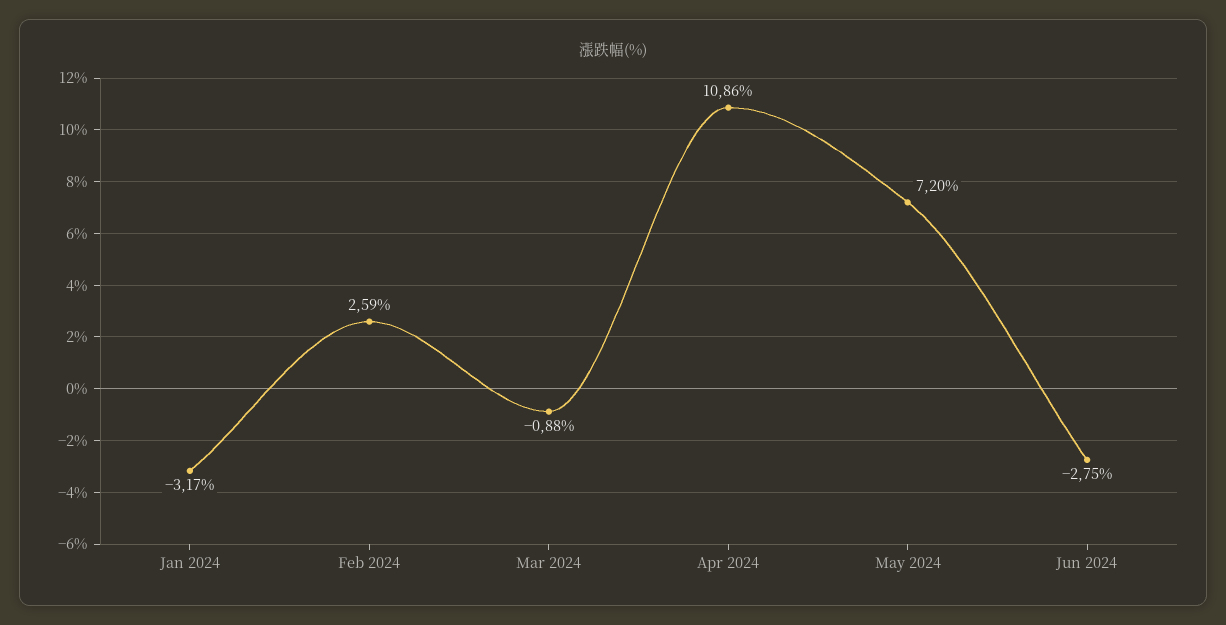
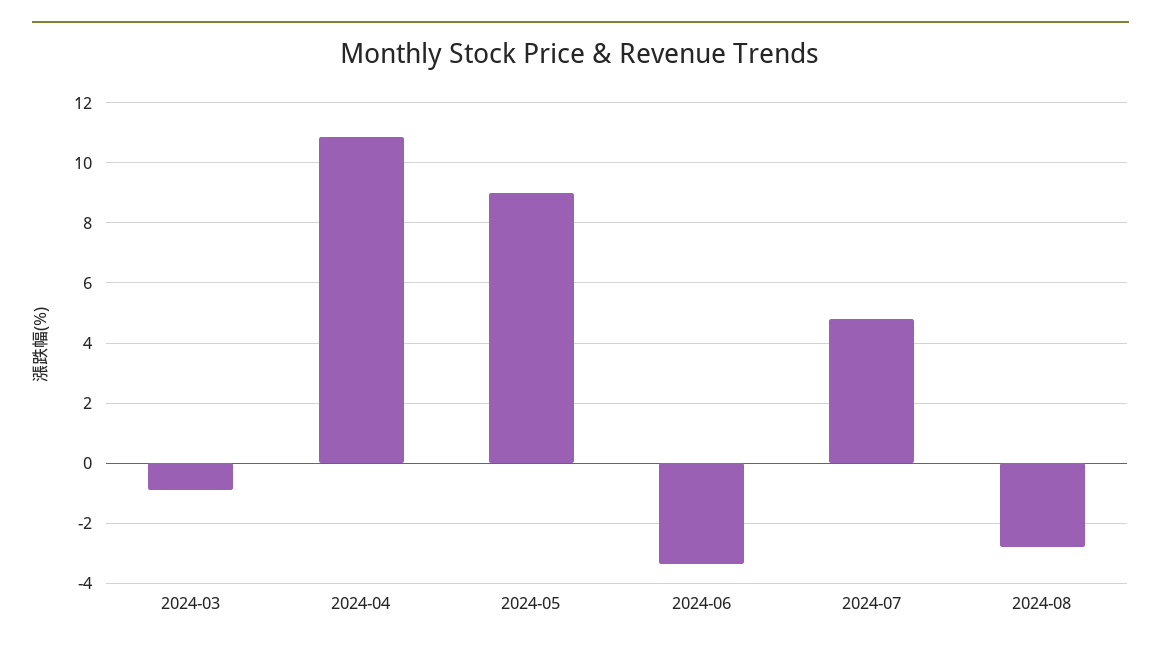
Jan 2024: -3.17 -> none
Feb 2024: 2.59 -> none
May 2024: 7.2 -> 9
Jun 2024: -2.75 -> -3.4
2024-07: none -> 4.8
2024-08: none -> -2.8

